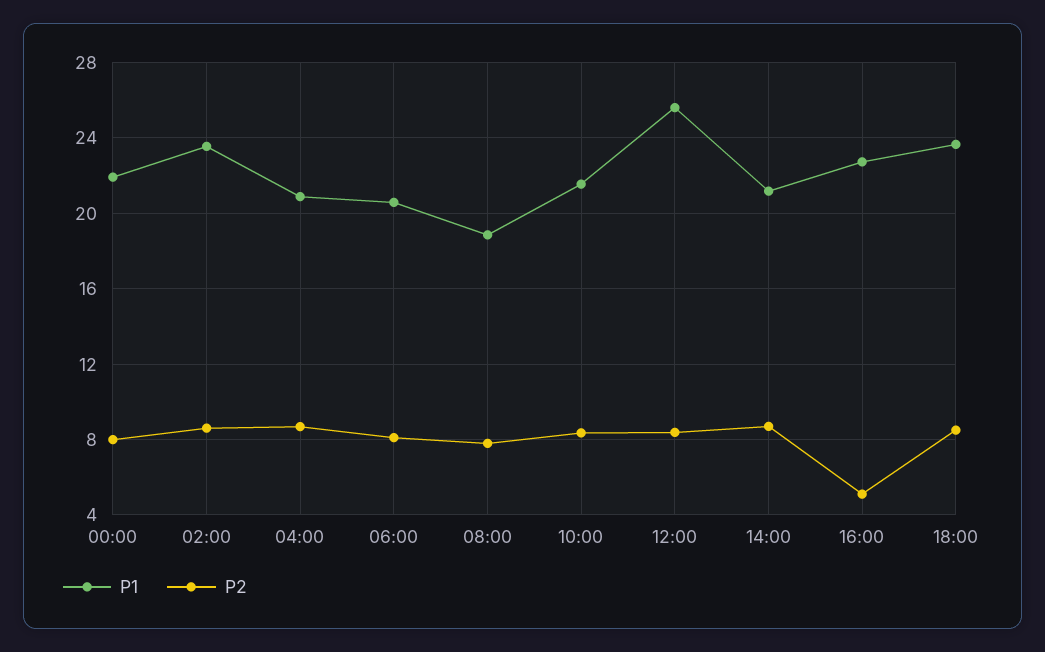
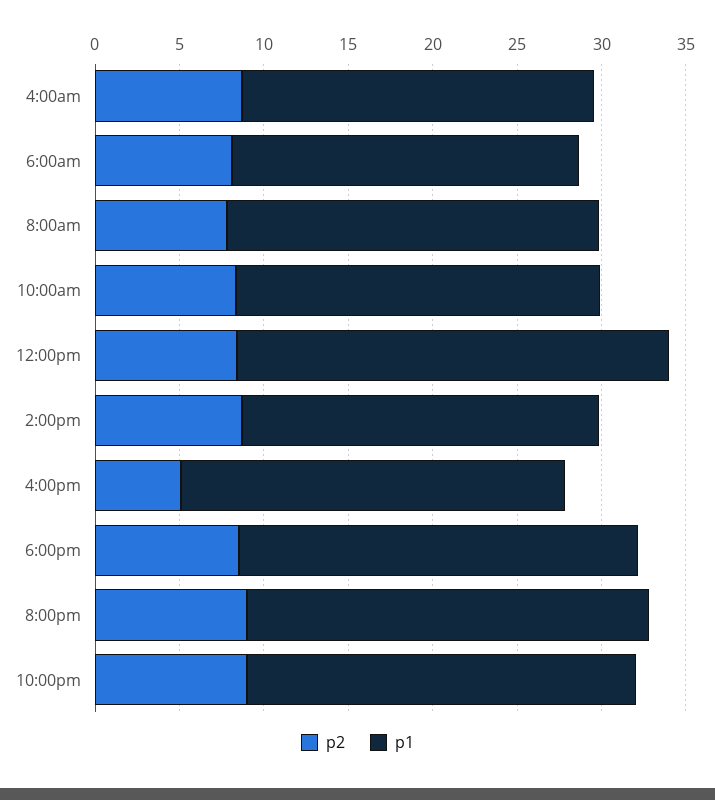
P1, 00:00: 22 -> none
P2, 00:00: 8 -> none
P1, 02:00: 23.5 -> none
P2, 02:00: 8.5 -> none
P1, 08:00: 19 -> 22
P2, 8:00pm: none -> 9
P1, 8:00pm: none -> 24
P2, 10:00pm: none -> 9
P1, 10:00pm: none -> 23

